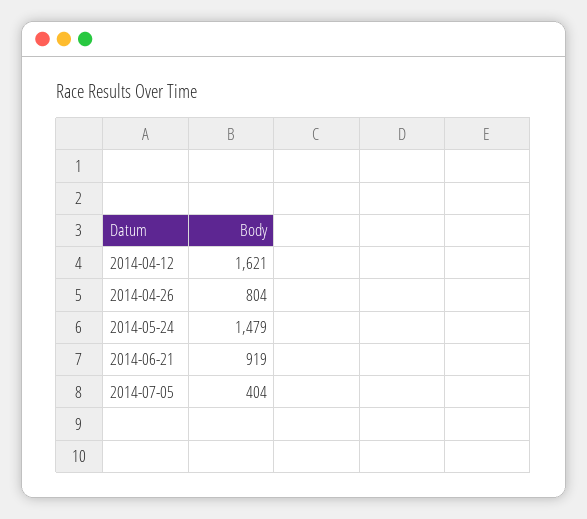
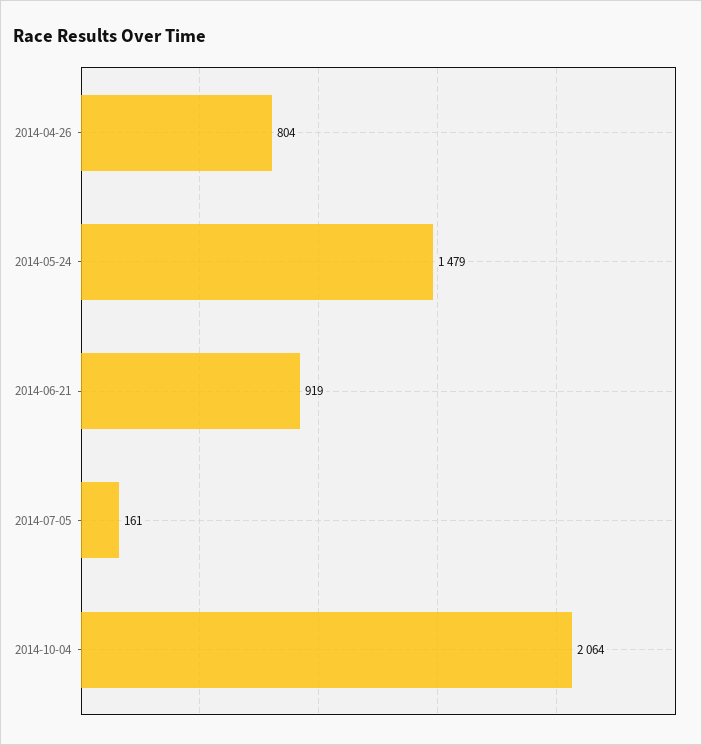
2014-04-12: 1621 -> none
2014-07-05: 404 -> 161
2014-10-04: none -> 2064

